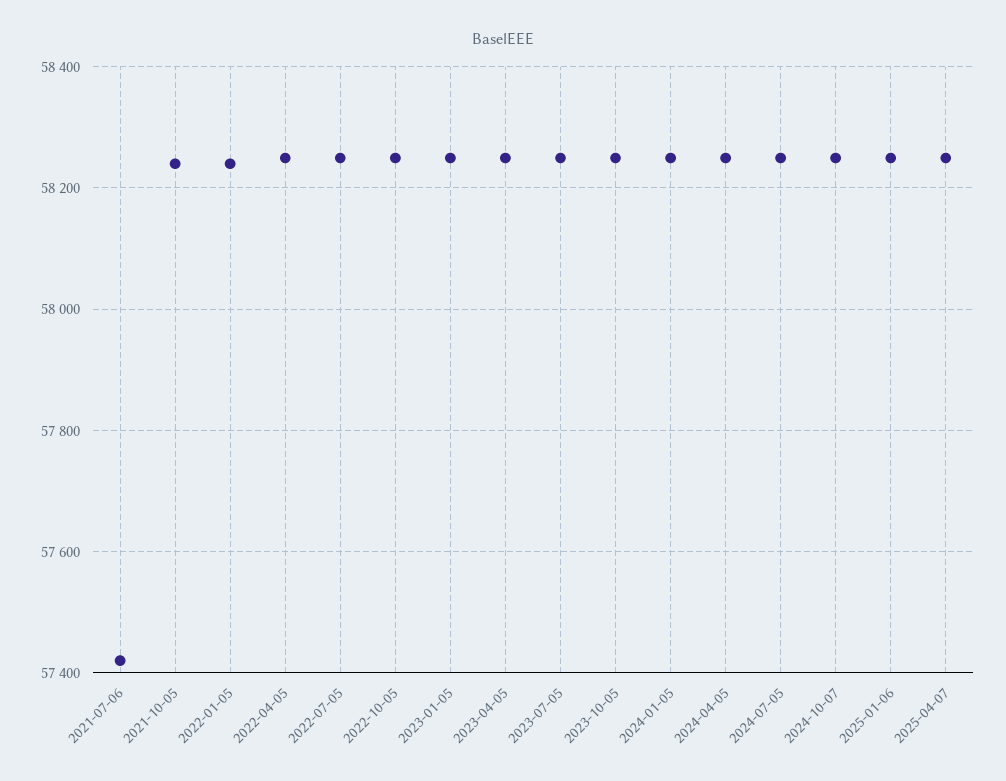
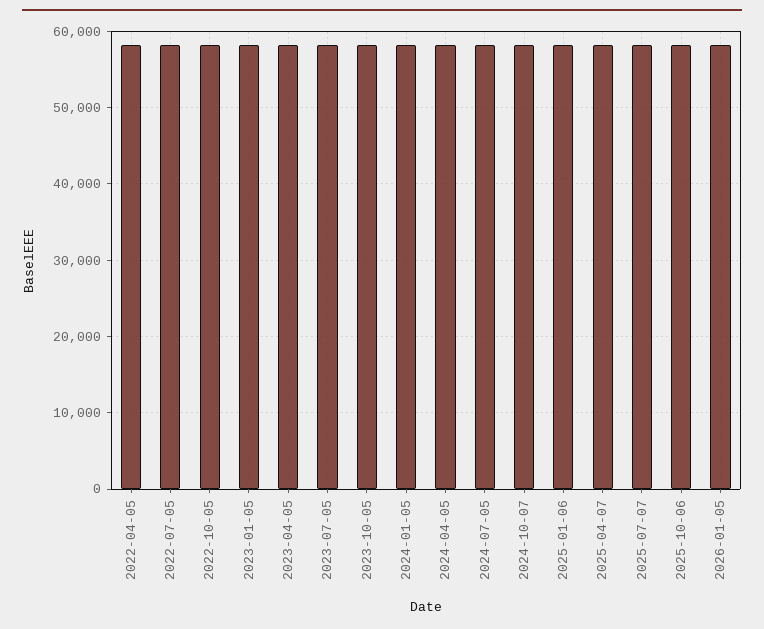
2021-07-06: 57420 -> none
2021-10-05: 58240 -> none
2022-01-05: 58240 -> none
2025-07-07: none -> 58000
2025-10-06: none -> 58000
2026-01-05: none -> 58000

